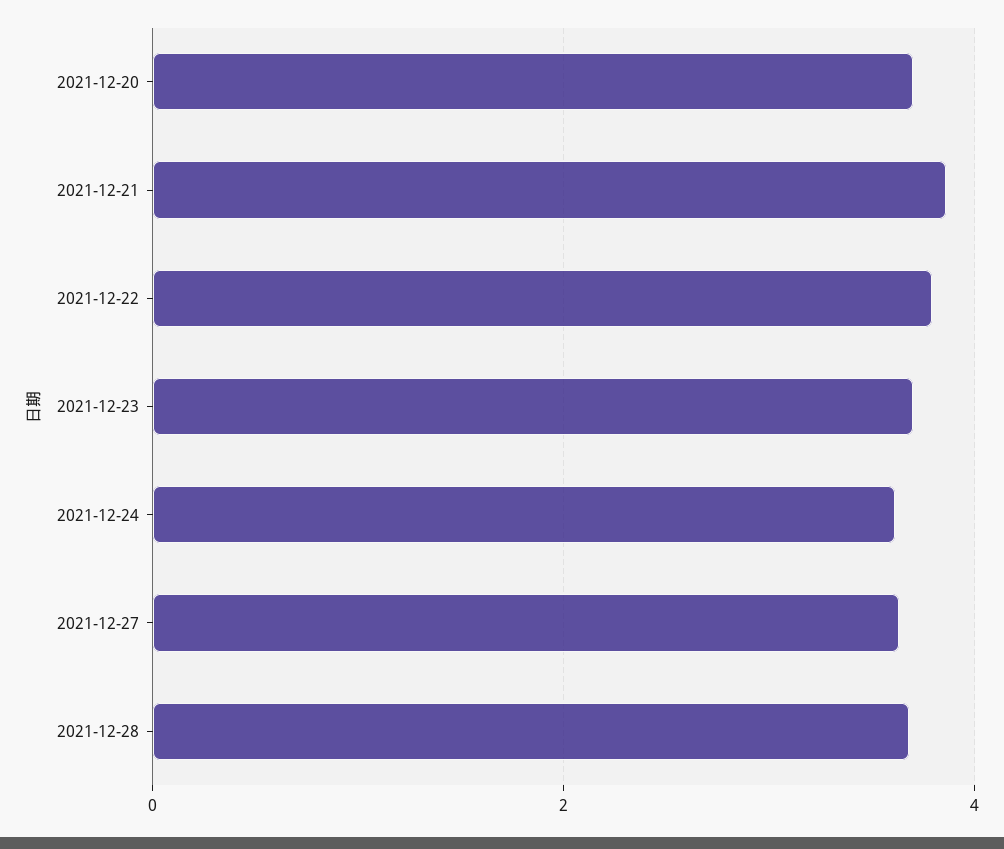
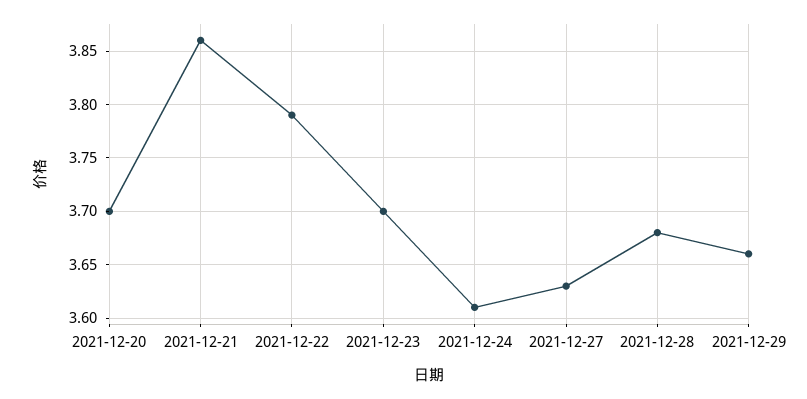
2021-12-29: none -> 3.66

